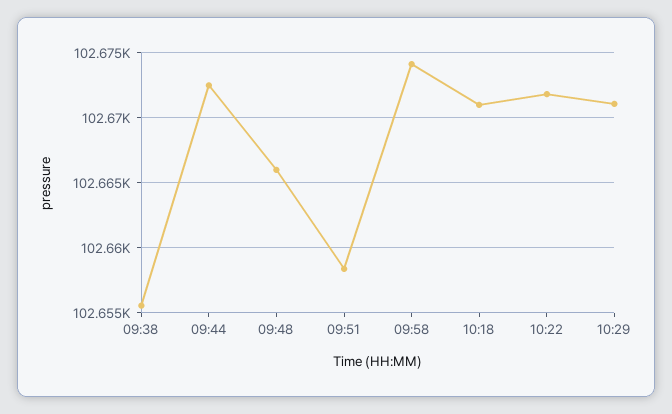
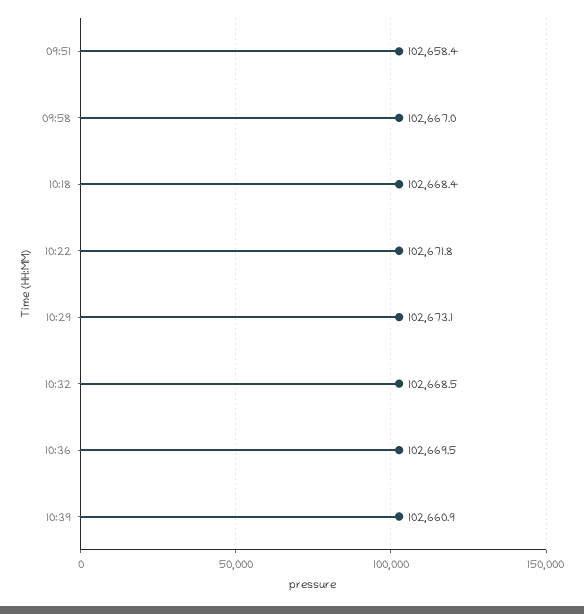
09:38: 102655.5 -> none
09:44: 102672.5 -> none
09:48: 102666 -> none
09:58: 102674 -> 102667
10:18: 102671 -> 102668.4
10:29: 102671 -> 102673.1
10:32: none -> 102668.5
10:36: none -> 102669.5
10:39: none -> 102660.9

